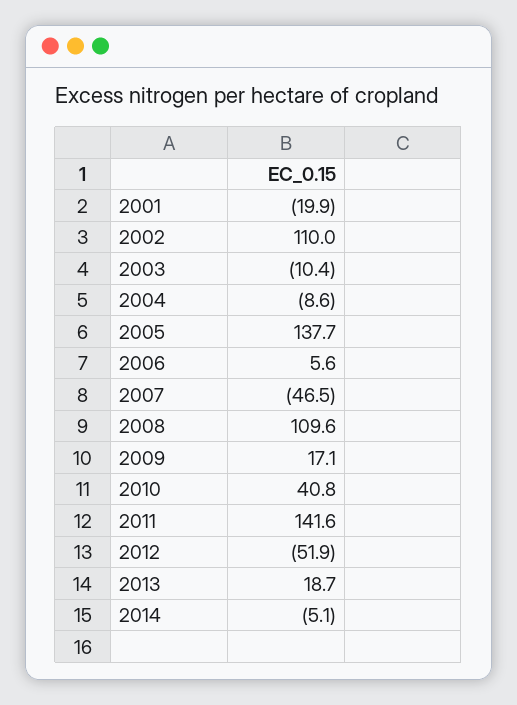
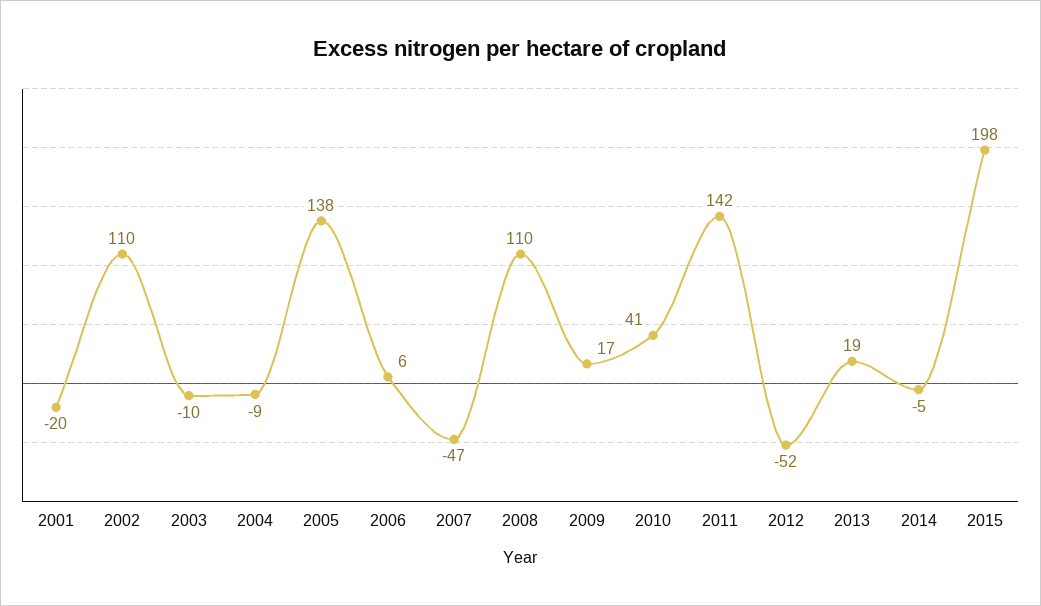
2015: none -> 198

